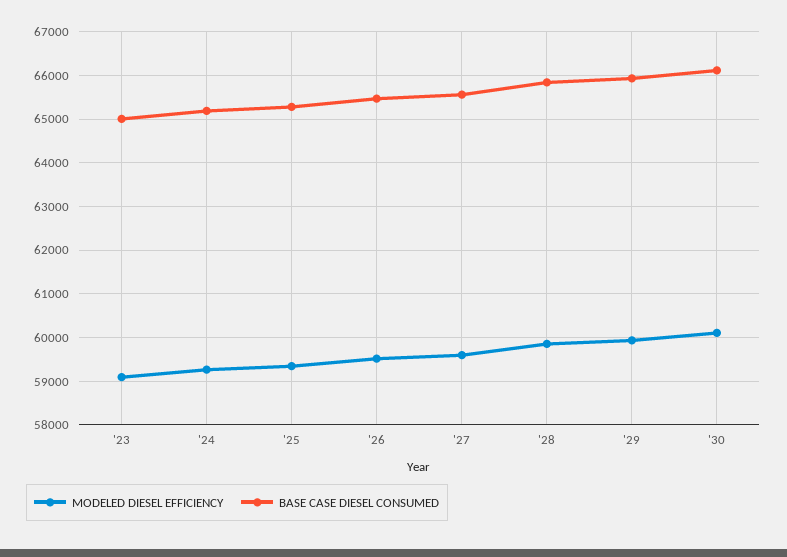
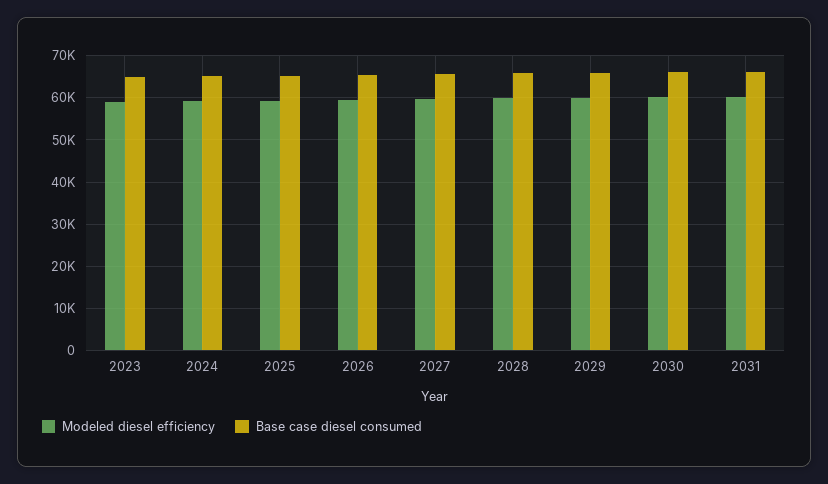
MODELED DIESEL EFFICIENCY, 2031: none -> 60000
BASE CASE DIESEL CONSUMED, 2031: none -> 66000

